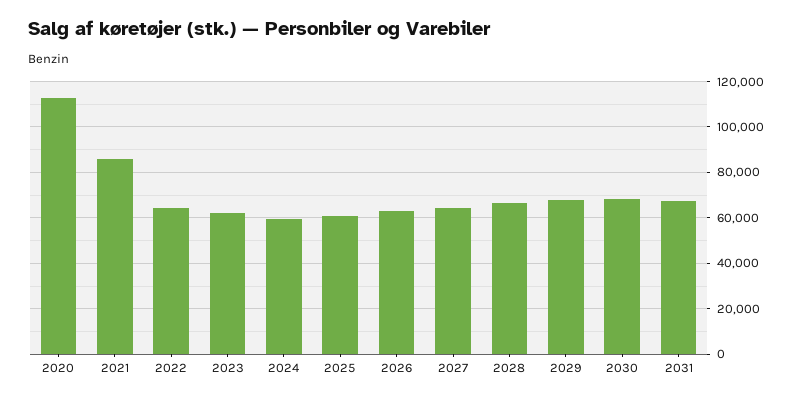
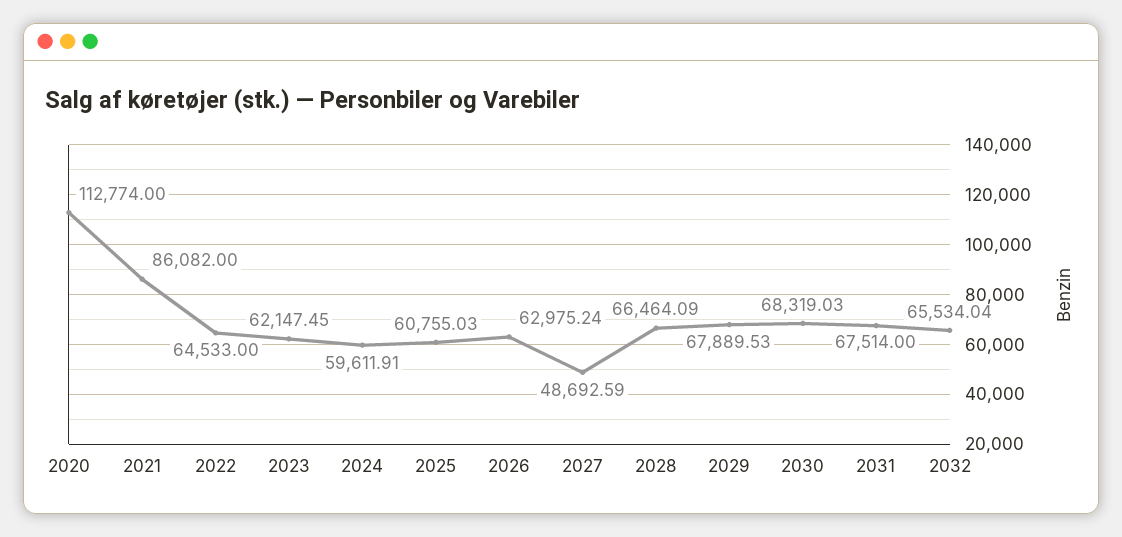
2027: 65000 -> 48692.59
2032: none -> 65534.04

